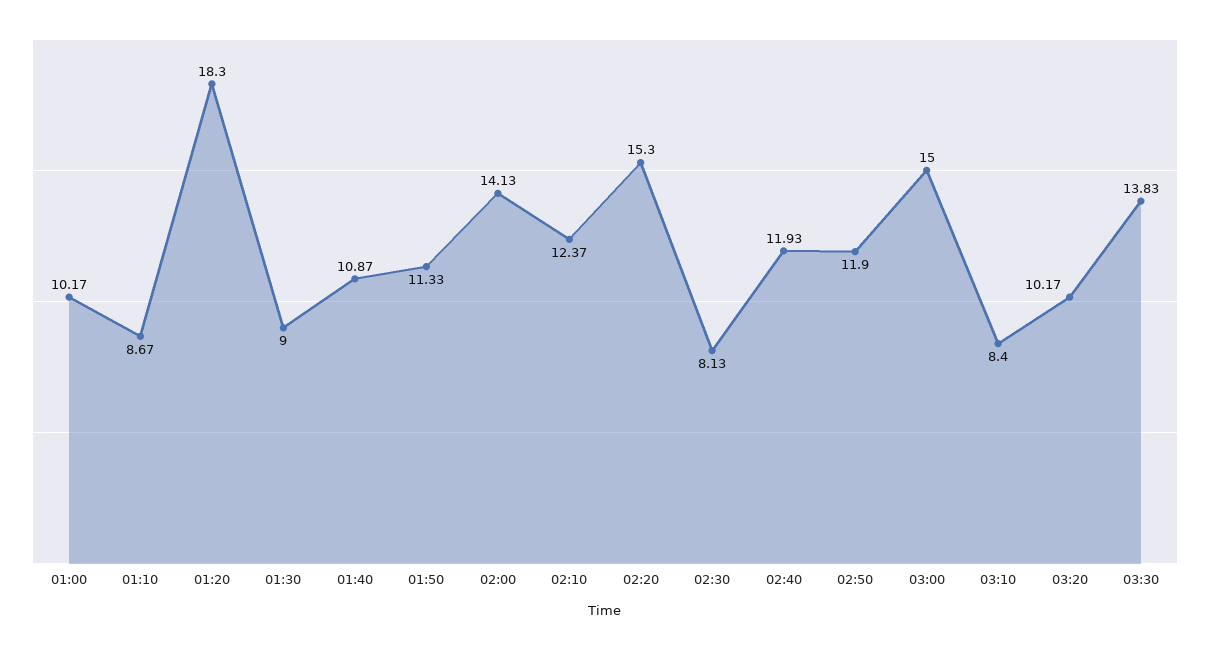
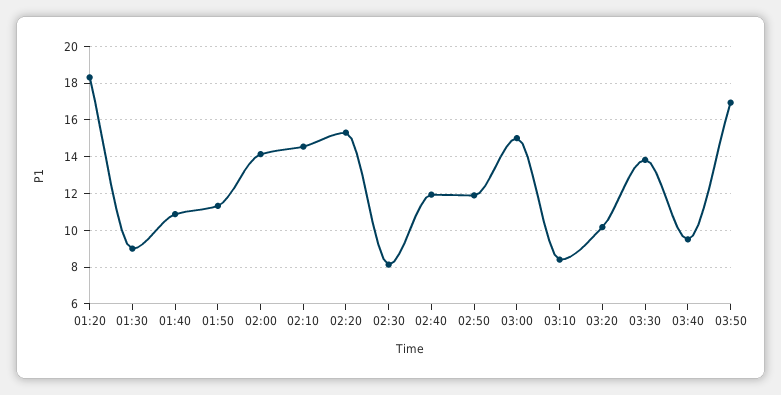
01:00: 10.17 -> none
01:10: 8.67 -> none
02:10: 12.37 -> 14.5
03:40: none -> 9.5
03:50: none -> 17

